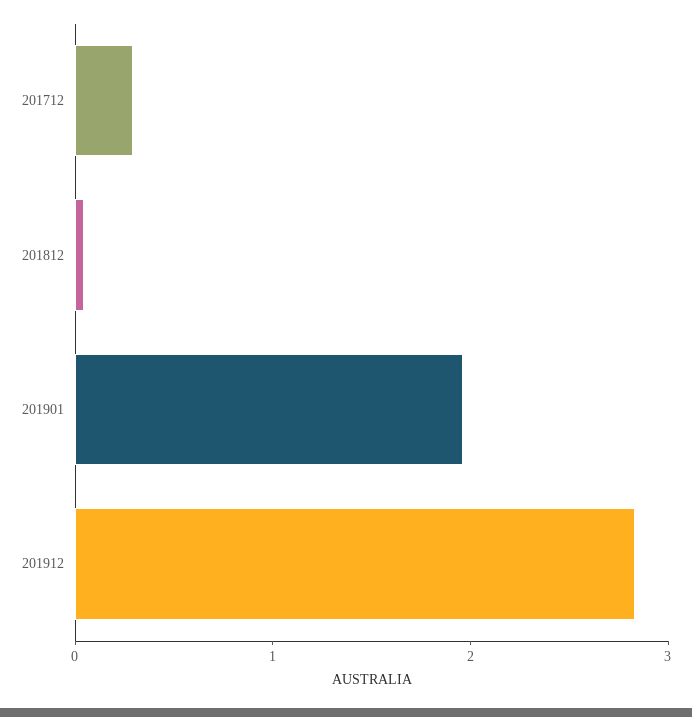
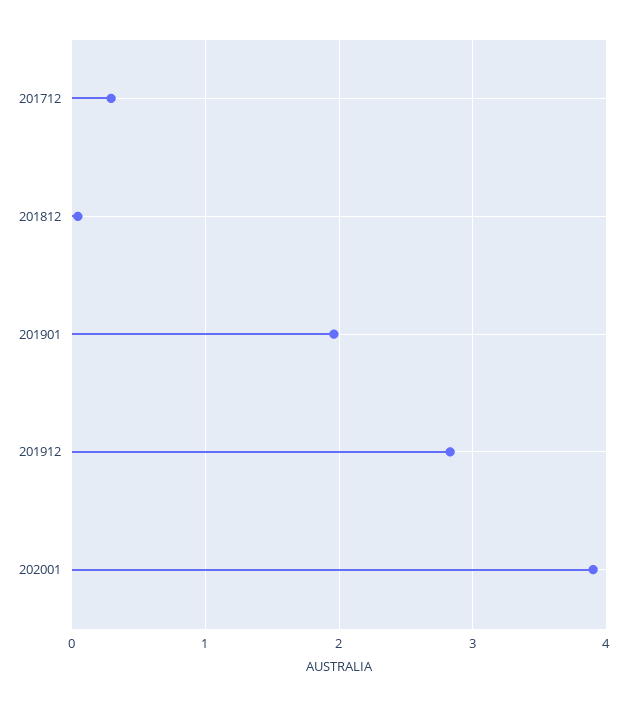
202001: none -> 3.9

